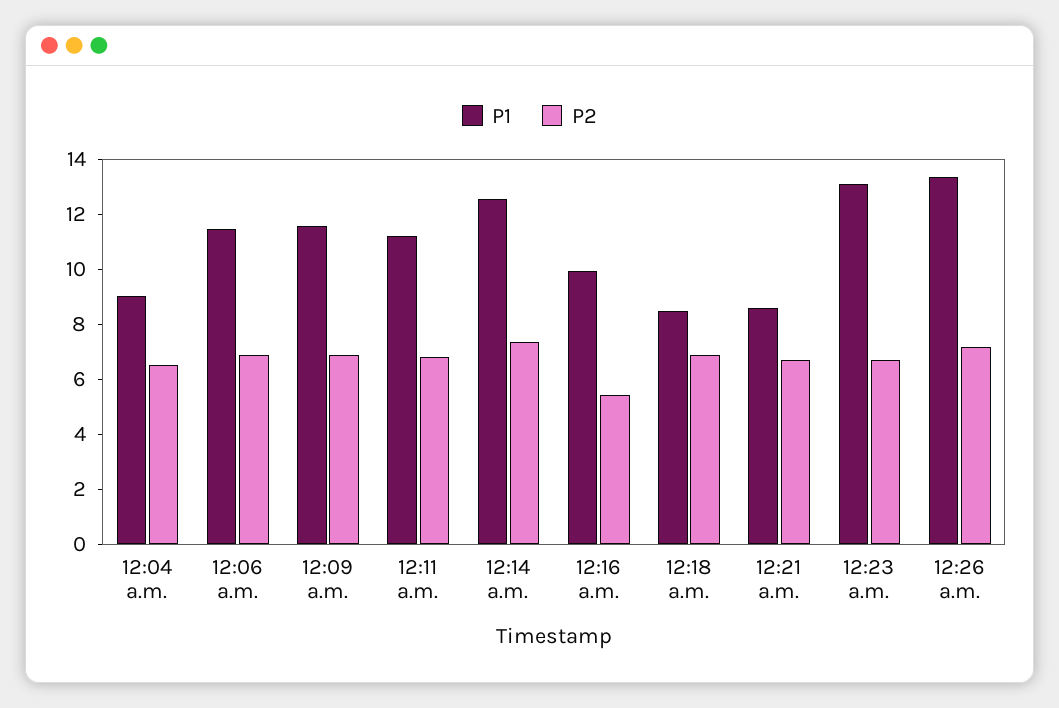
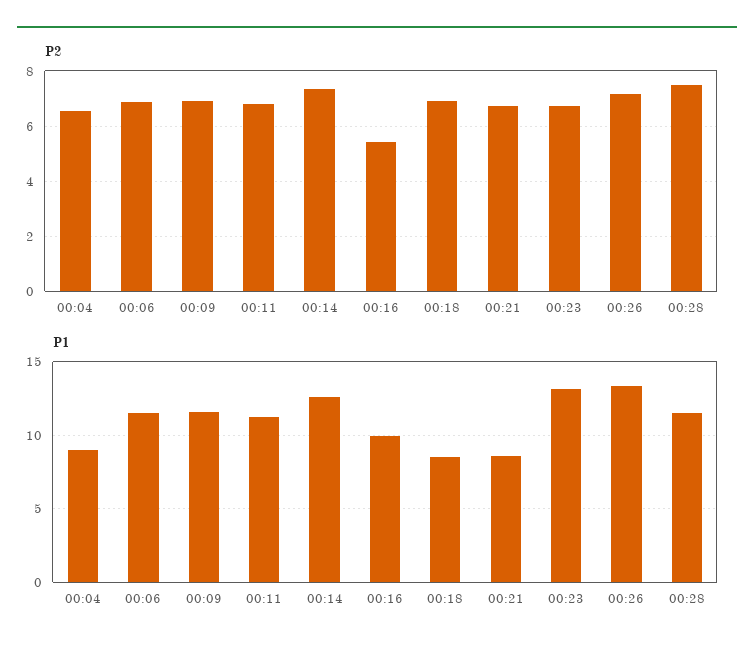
P2, 00:28: none -> 7.5
P1, 00:28: none -> 11.5

